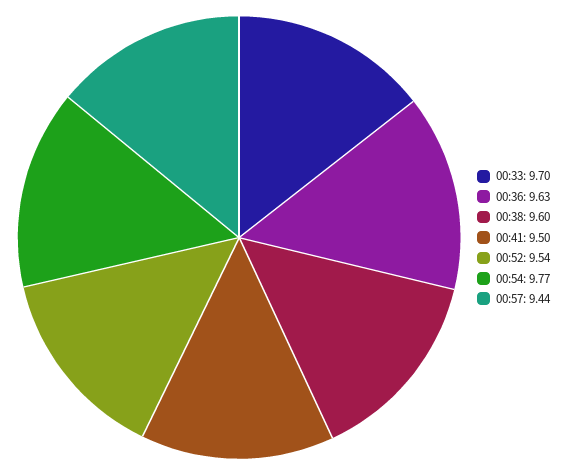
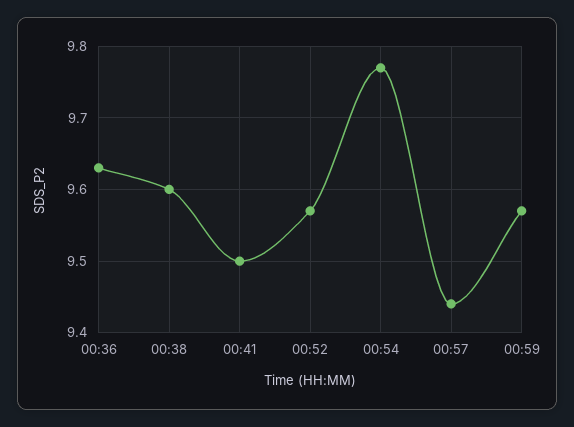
00:33: 9.7 -> none
00:52: 9.54 -> 9.57
00:59: none -> 9.57

